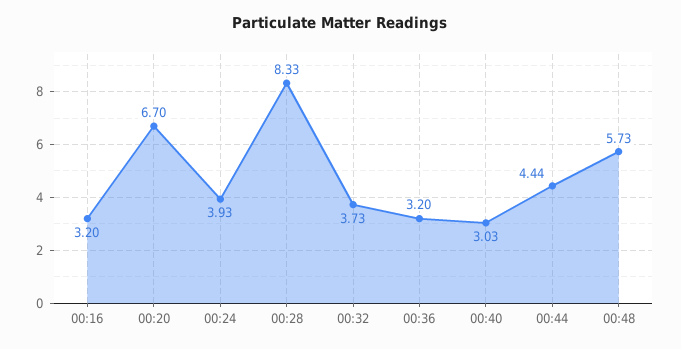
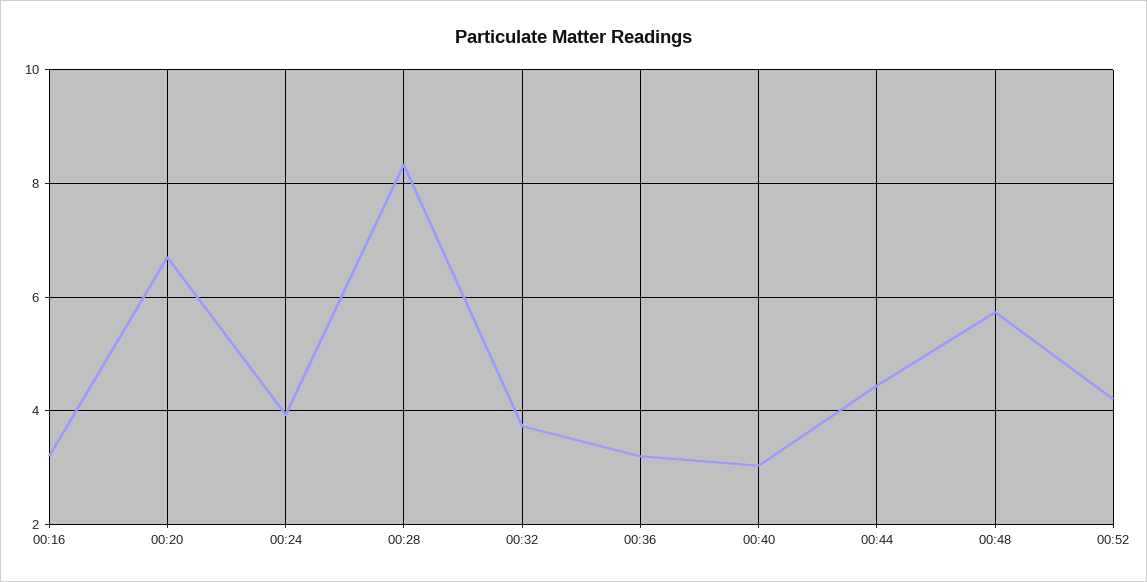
00:52: none -> 4.2

